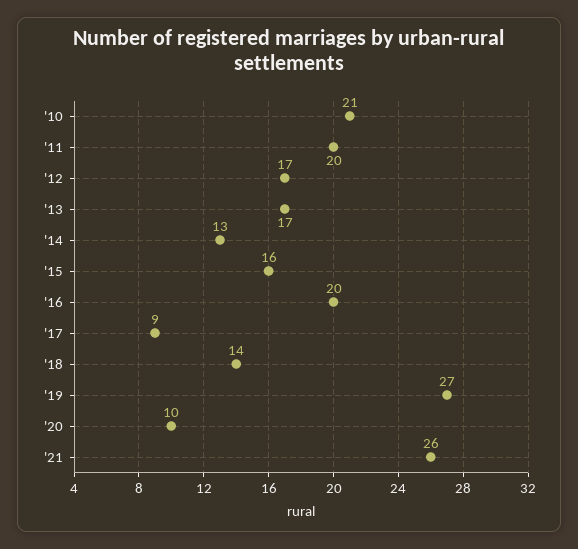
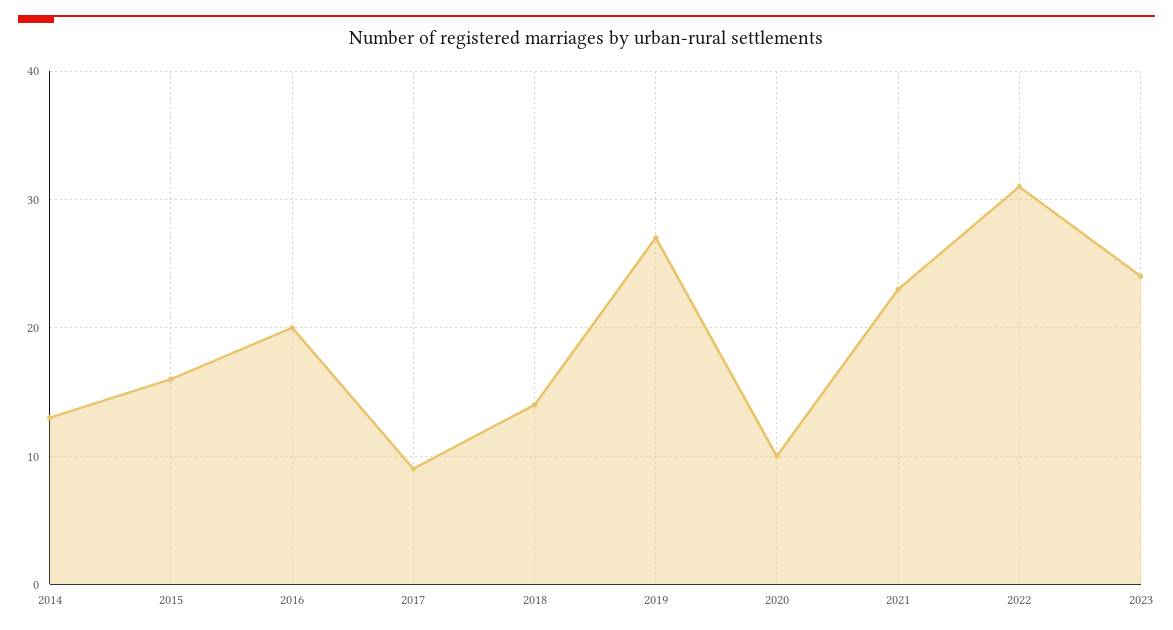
'10: 21 -> none
'11: 20 -> none
'12: 17 -> none
'13: 17 -> none
'21: 26 -> 23
2022: none -> 31
2023: none -> 24

